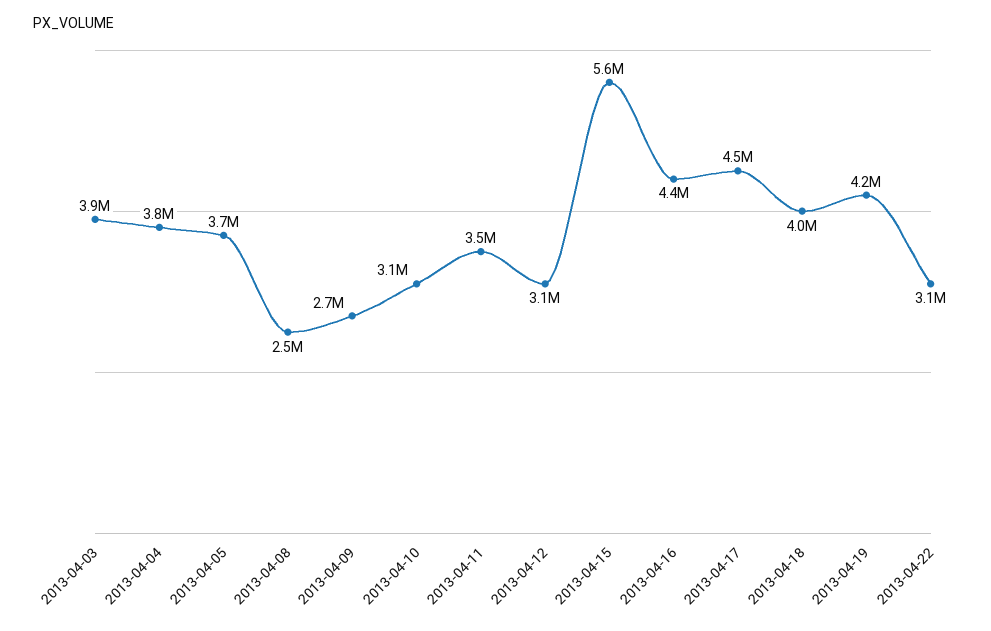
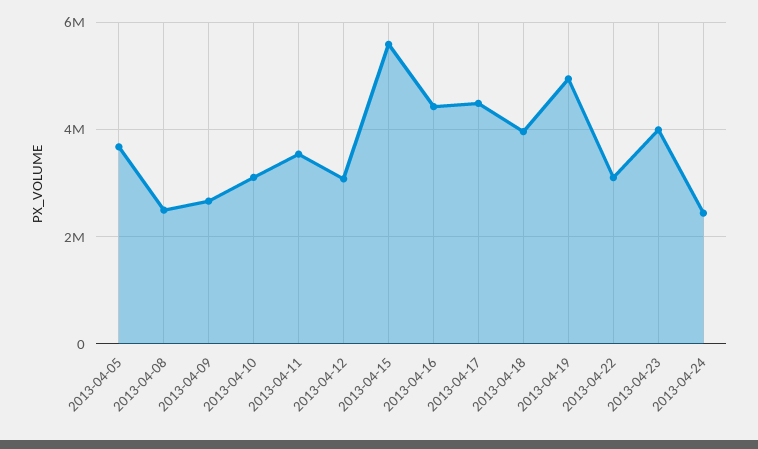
2013-04-03: 3900000 -> none
2013-04-04: 3800000 -> none
2013-04-19: 4200000 -> 5000000
2013-04-23: none -> 4000000
2013-04-24: none -> 2400000

